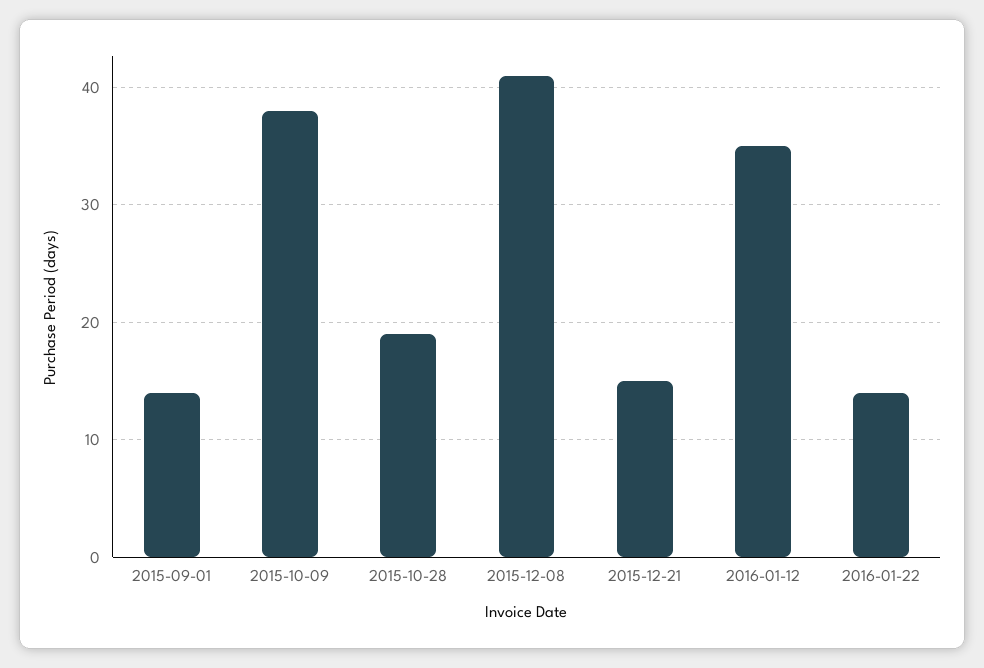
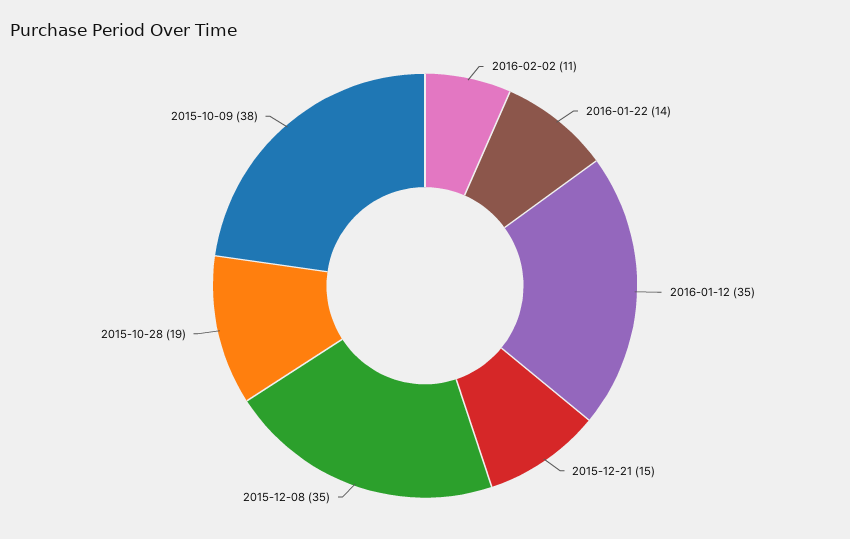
2015-09-01: 14 -> none
2015-12-08: 41 -> 35
2016-02-02: none -> 11

